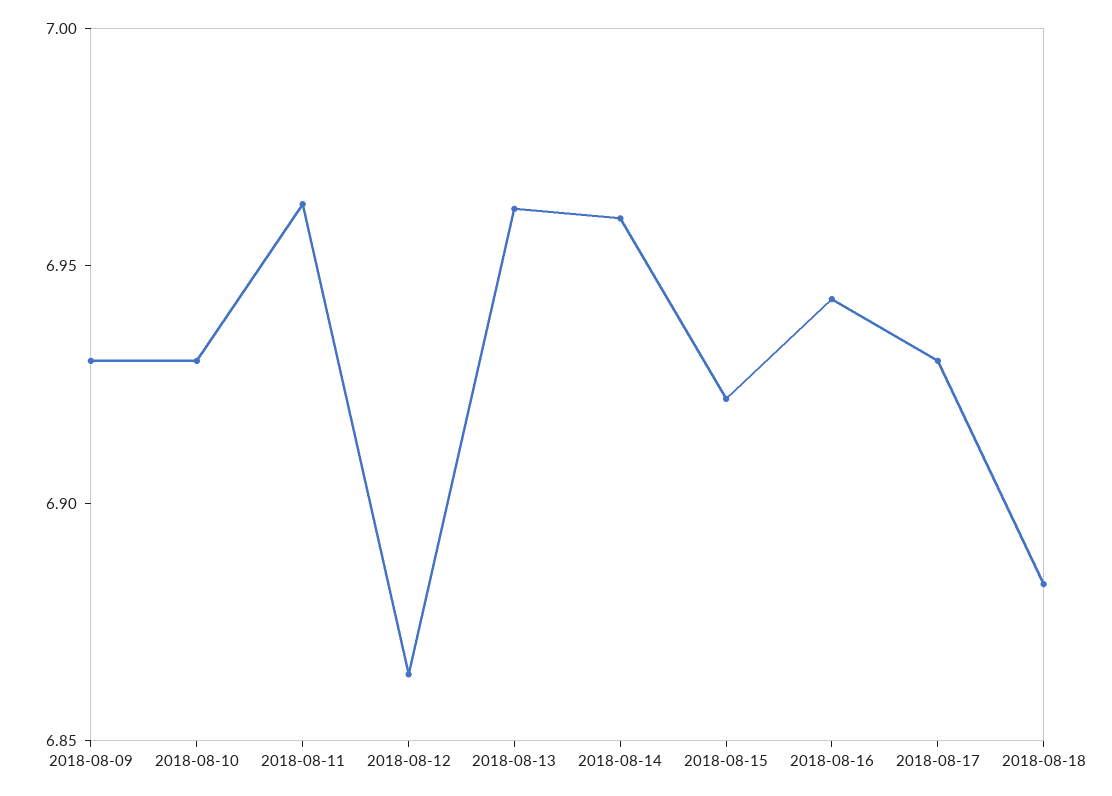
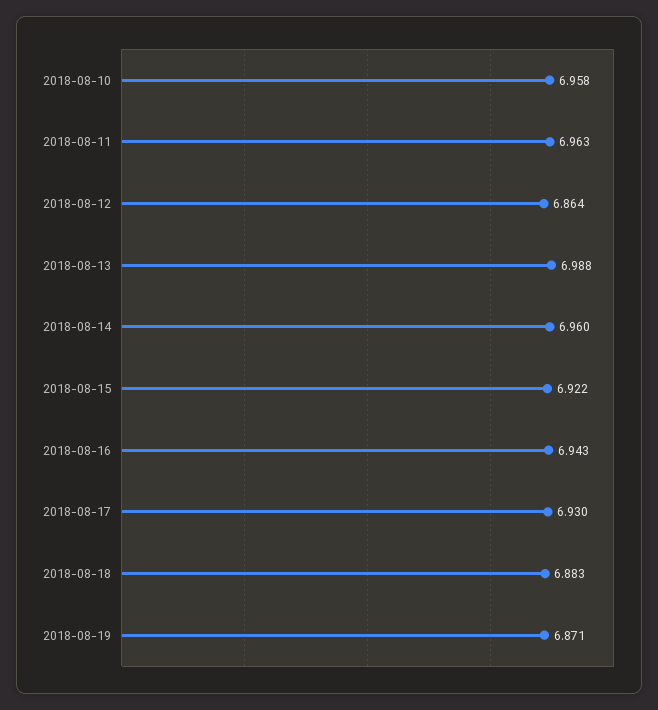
2018-08-09: 6.93 -> none
2018-08-10: 6.93 -> 6.958
2018-08-13: 6.96 -> 6.988
2018-08-19: none -> 6.871

